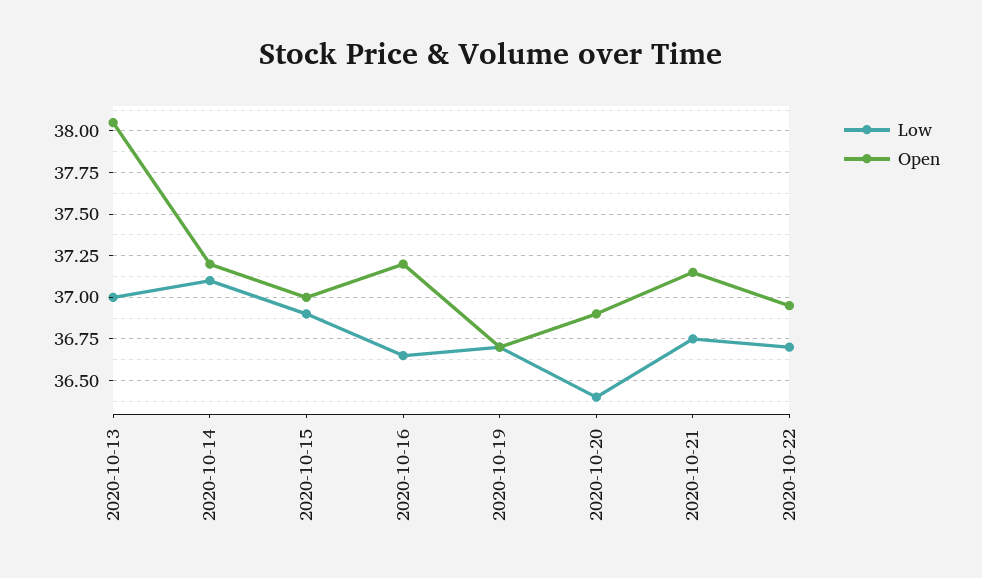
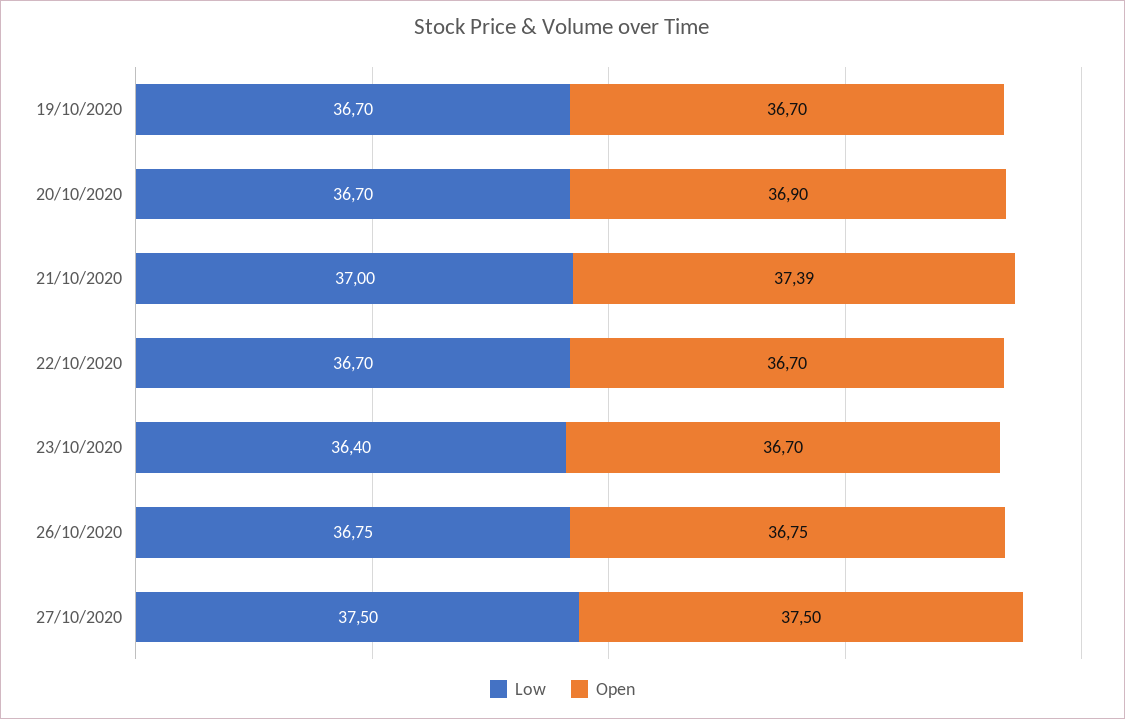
Low, 2020-10-13: 37 -> none
Open, 2020-10-13: 38.05 -> none
Low, 2020-10-14: 37.1 -> none
Open, 2020-10-14: 37.2 -> none
Low, 2020-10-15: 36.9 -> none
Open, 2020-10-15: 37 -> none
Low, 2020-10-16: 36.65 -> none
Open, 2020-10-16: 37.2 -> none
Low, 2020-10-20: 36.4 -> 36.7
Low, 2020-10-21: 36.75 -> 37
Open, 2020-10-21: 37.15 -> 37.39
Open, 2020-10-22: 36.95 -> 36.7
Low, 23/10/2020: none -> 36.4
Open, 23/10/2020: none -> 36.7
Low, 26/10/2020: none -> 36.75
Open, 26/10/2020: none -> 36.75
Low, 27/10/2020: none -> 37.5
Open, 27/10/2020: none -> 37.5

